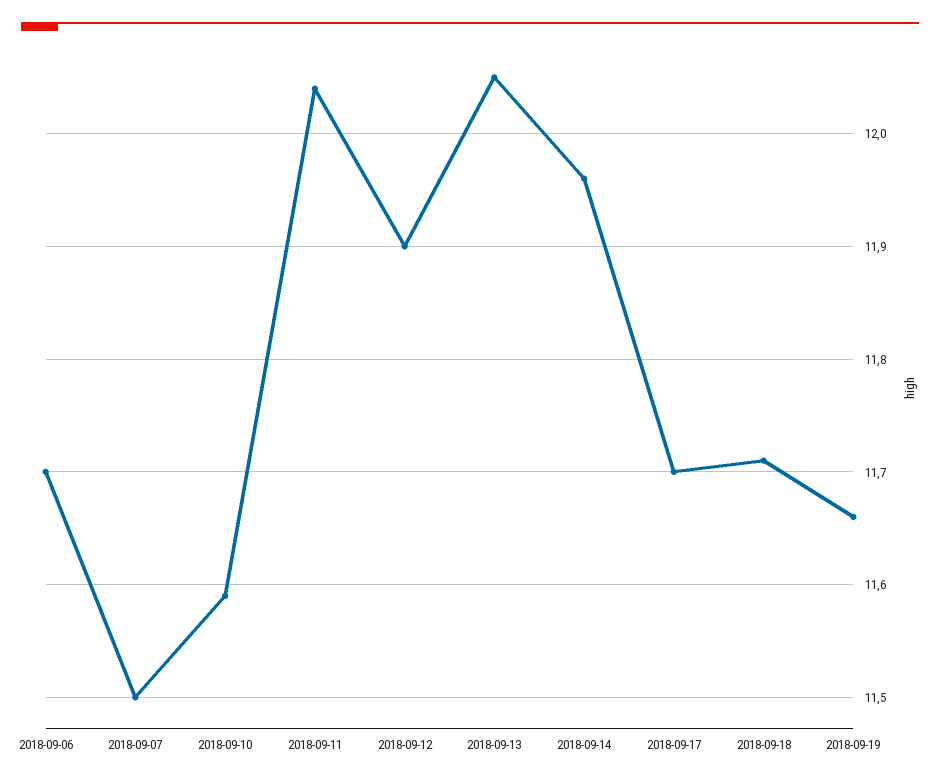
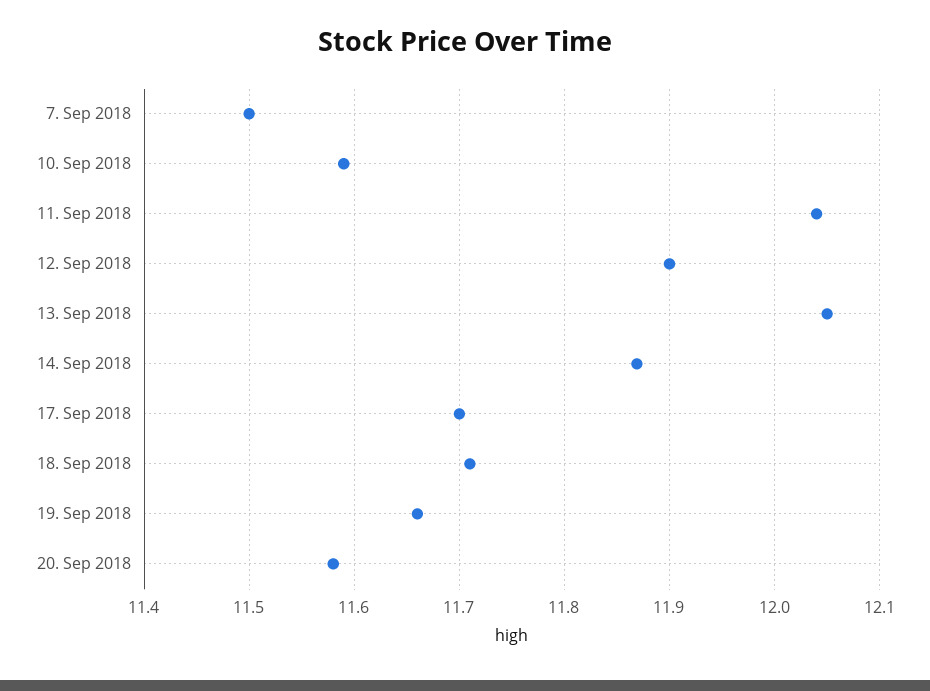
2018-09-06: 11.7 -> none
2018-09-14: 11.96 -> 11.87
20. Sep 2018: none -> 11.58

